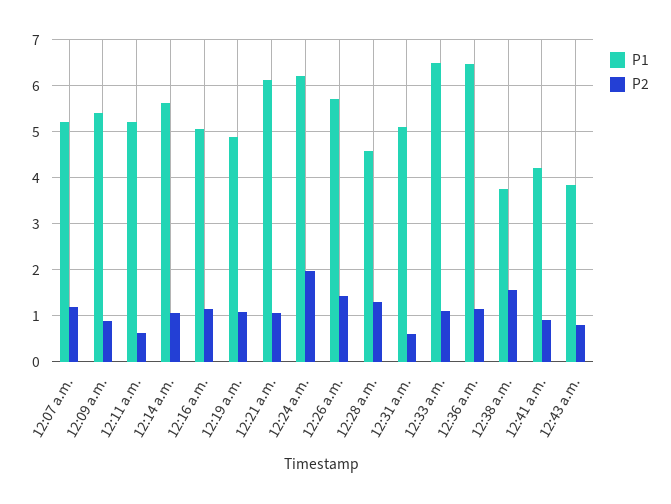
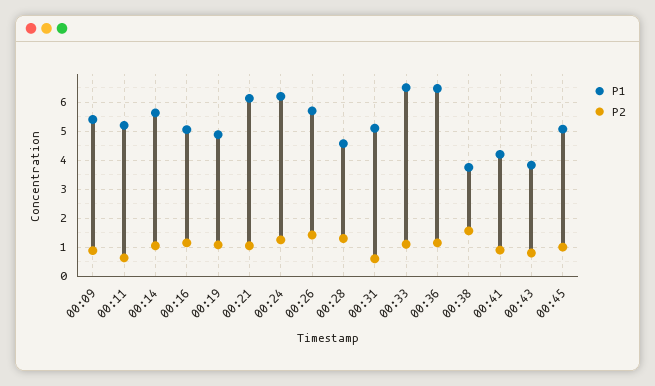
P1, 12:07 a.m.: 5.2 -> none
P2, 12:07 a.m.: 1.2 -> none
P2, 12:24 a.m.: 2 -> 1.25
P1, 00:45: none -> 5
P2, 00:45: none -> 1

